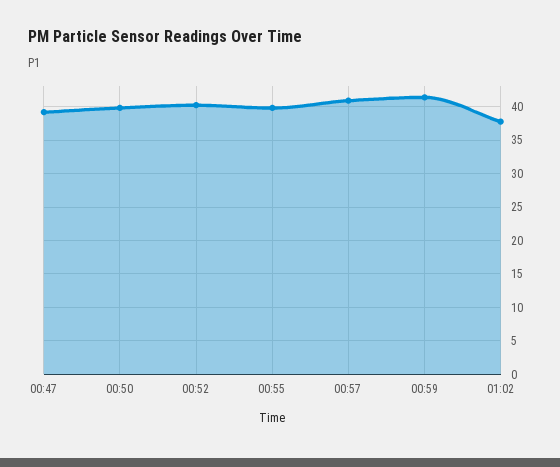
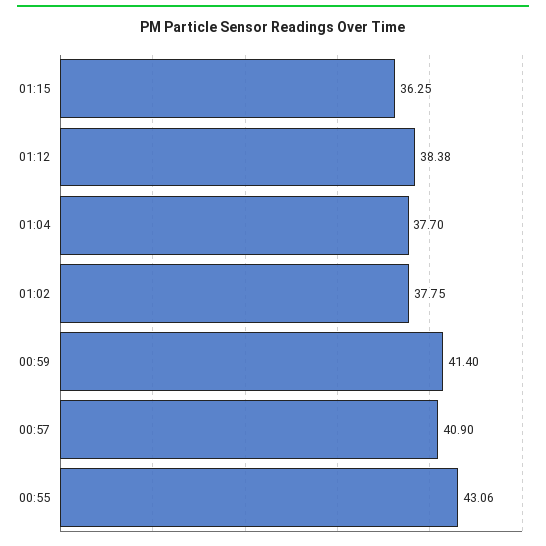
00:47: 39 -> none
00:50: 40 -> none
00:52: 40 -> none
00:55: 40 -> 43.06
01:15: none -> 36.25
01:12: none -> 38.38
01:04: none -> 37.7

